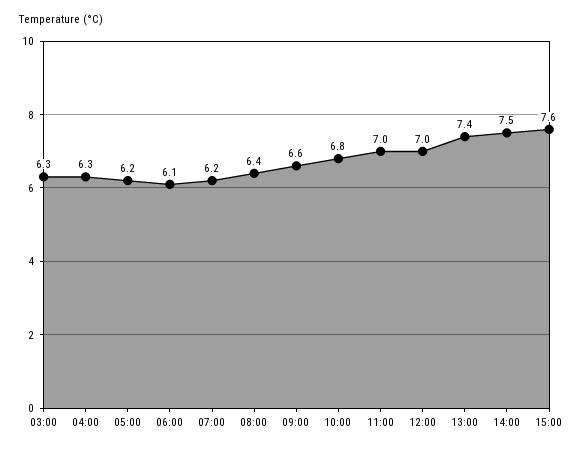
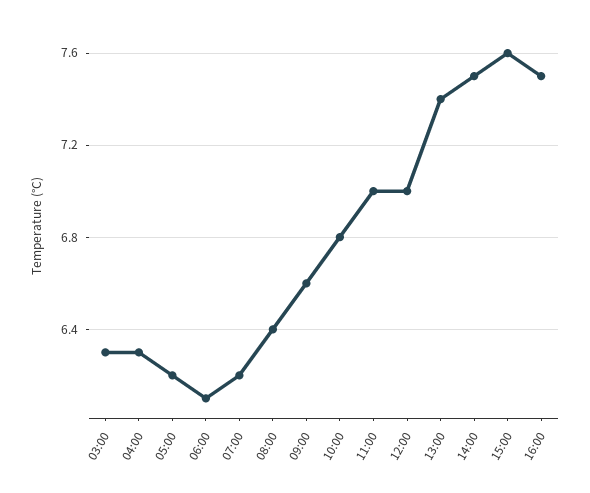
16:00: none -> 7.5

